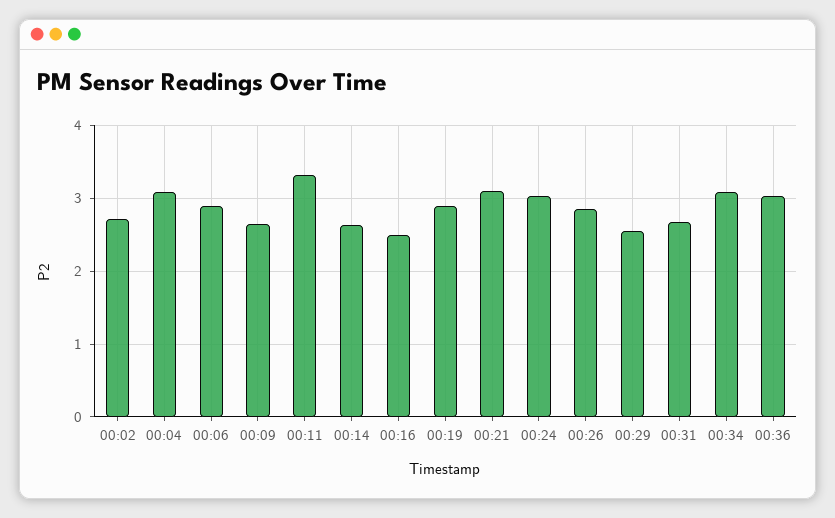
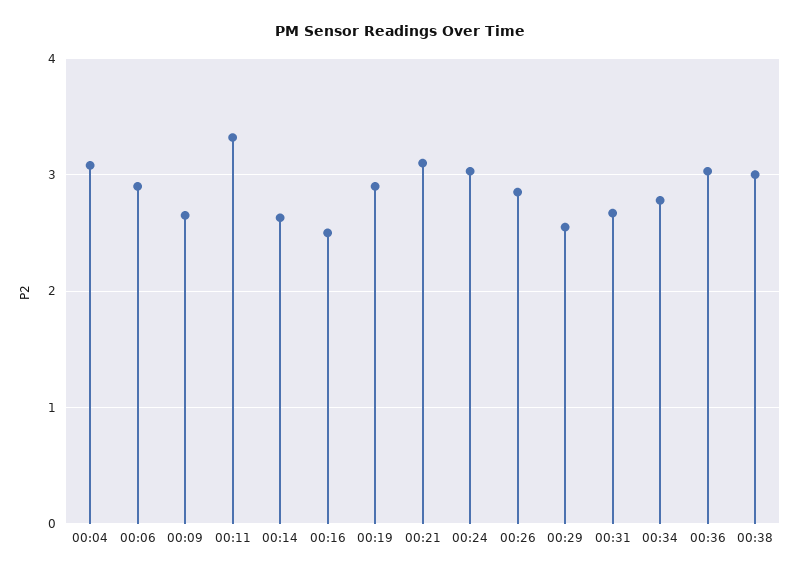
00:02: 2.7 -> none
00:34: 3.1 -> 2.8
00:38: none -> 3

